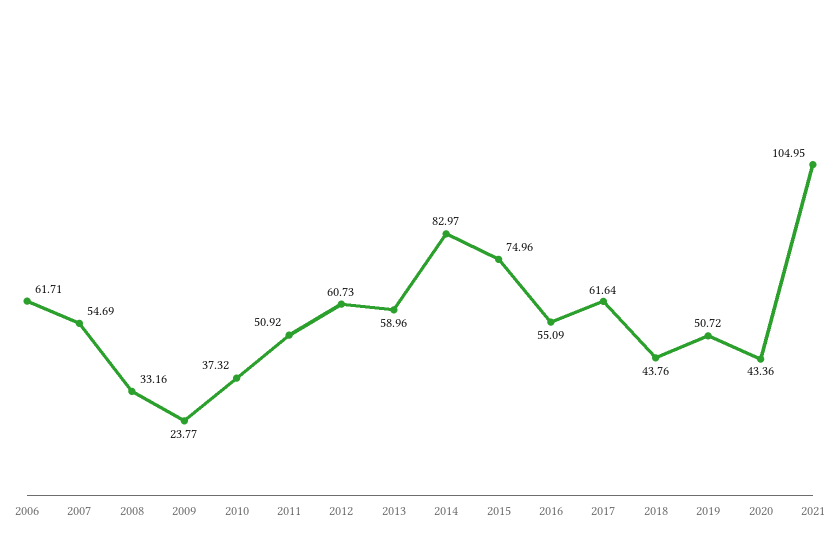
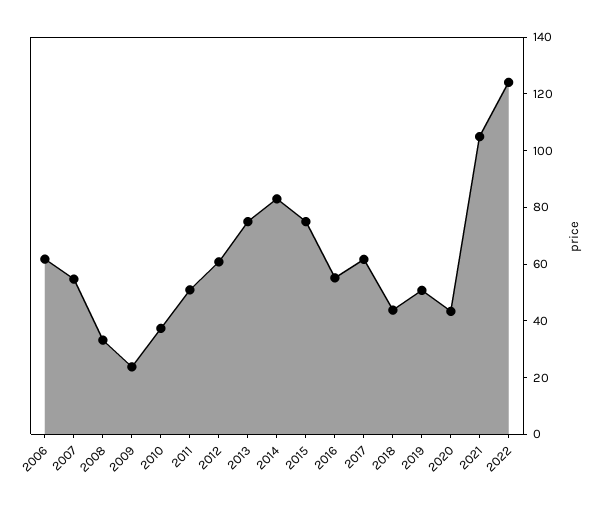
2013: 58.96 -> 75
2022: none -> 125

